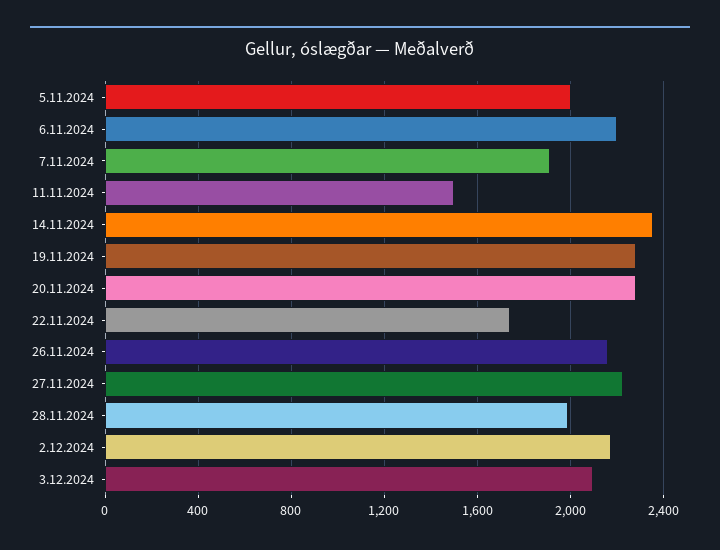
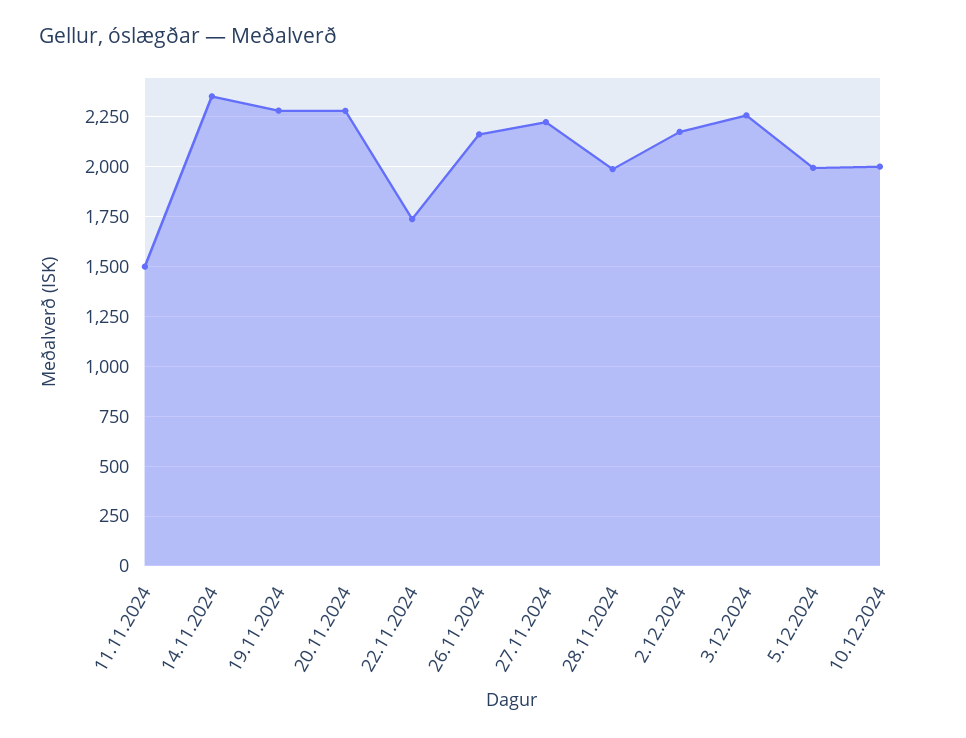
5.11.2024: 2000 -> none
6.11.2024: 2200 -> none
7.11.2024: 1900 -> none
3.12.2024: 2100 -> 2250
5.12.2024: none -> 2000
10.12.2024: none -> 2000

